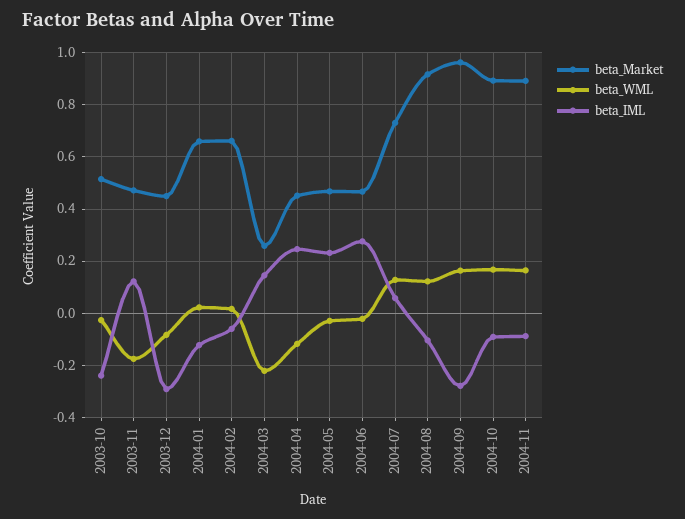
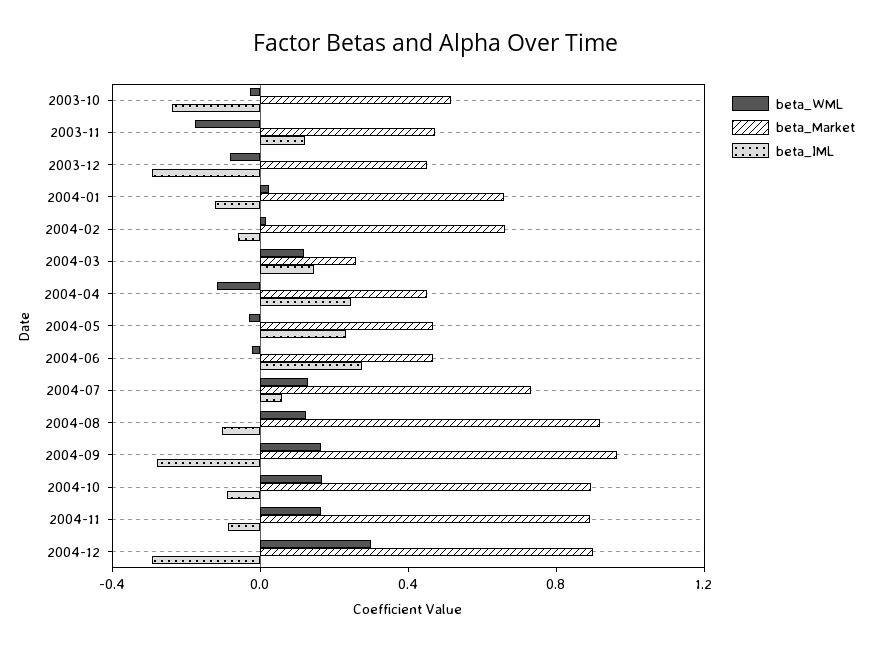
beta_WML, 2004-03: -0.225 -> 0.1
beta_WML, 2004-12: none -> 0.3
beta_Market, 2004-12: none -> 0.9
beta_IML, 2004-12: none -> -0.3

